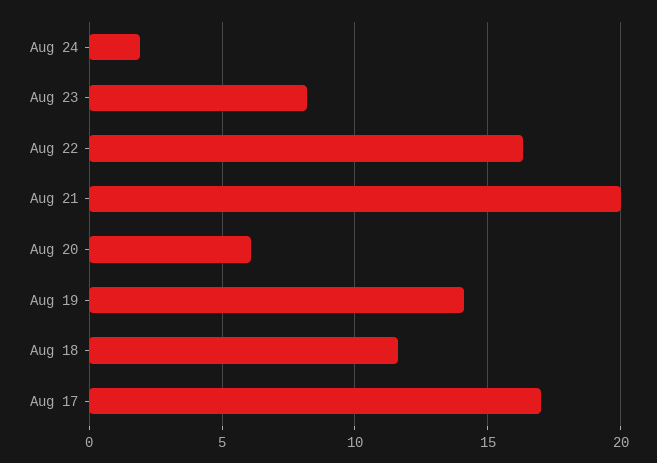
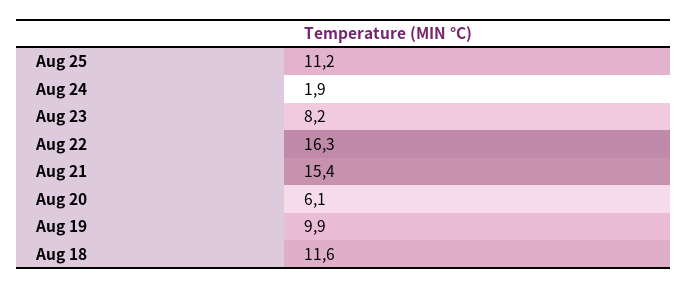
Aug 21: 20 -> 15.4
Aug 19: 14 -> 9.9
Aug 17: 17 -> none
Aug 25: none -> 11.2

